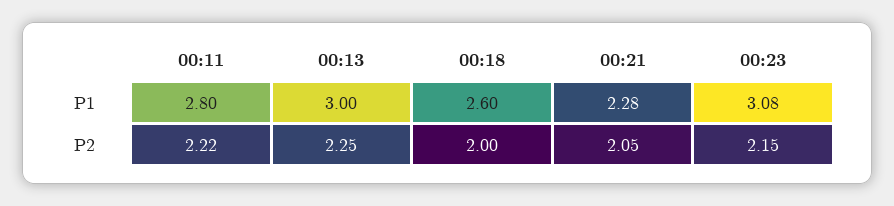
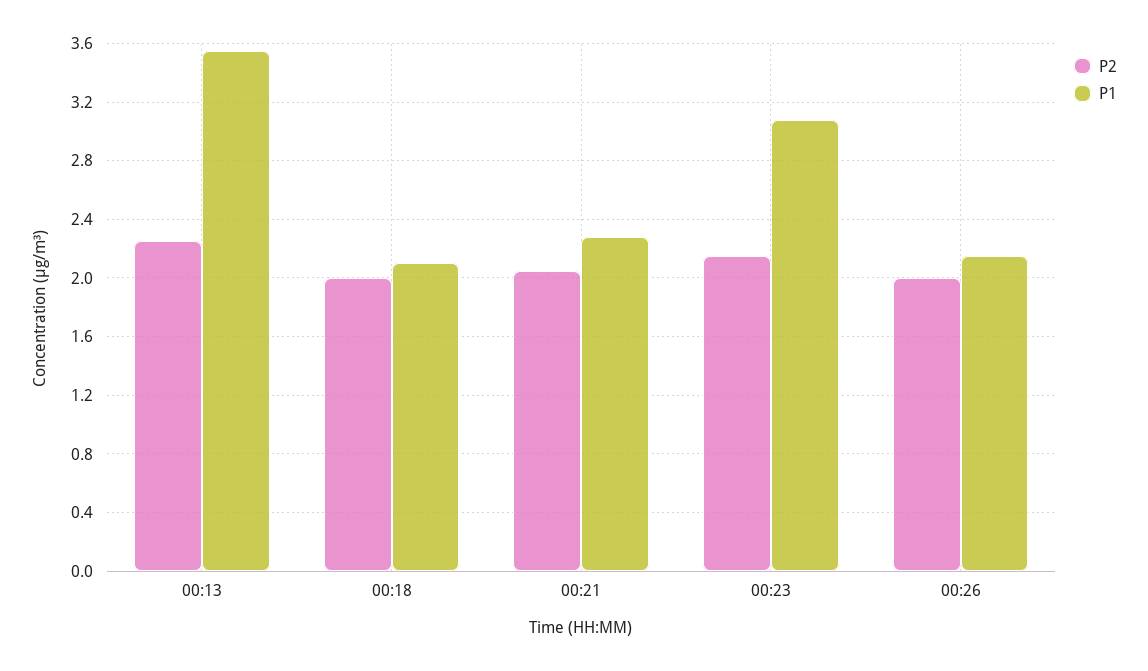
P1, 00:11: 2.8 -> none
P1, 00:13: 3 -> 3.55
P1, 00:18: 2.6 -> 2.1
P2, 00:11: 2.22 -> none
P2, 00:26: none -> 2
P1, 00:26: none -> 2.15

